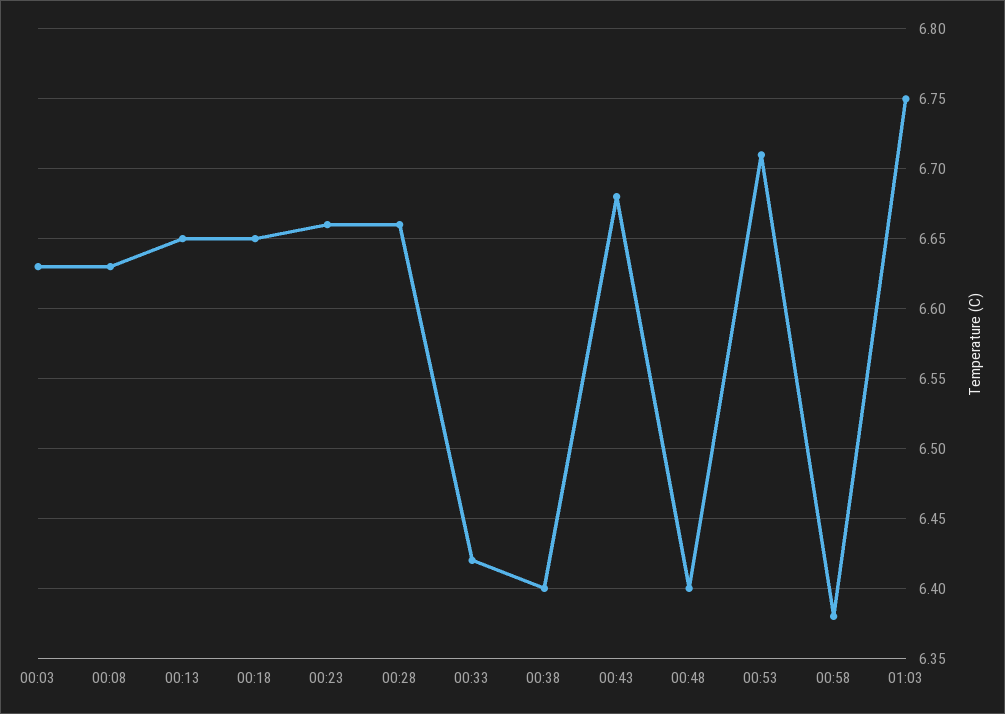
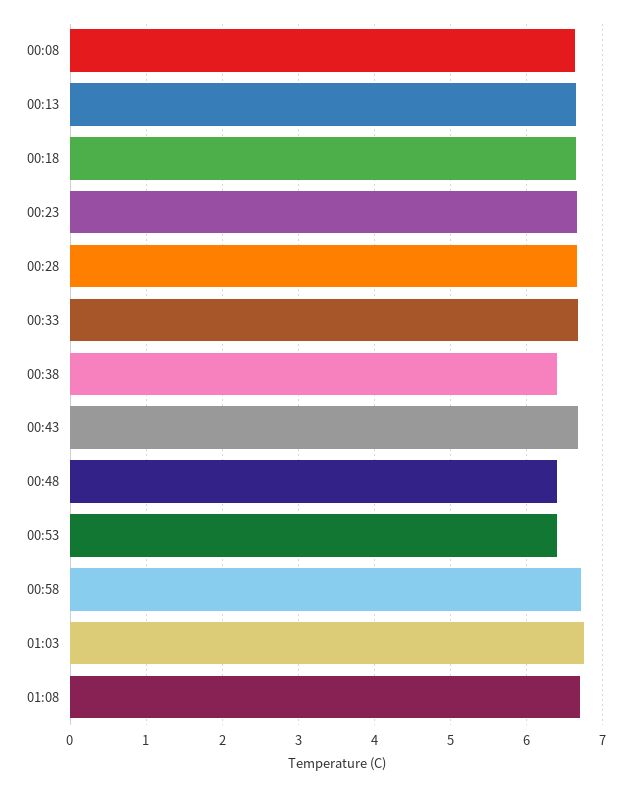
00:03: 6.63 -> none
00:33: 6.42 -> 6.7
00:53: 6.71 -> 6.4
00:58: 6.38 -> 6.7
01:08: none -> 6.7

